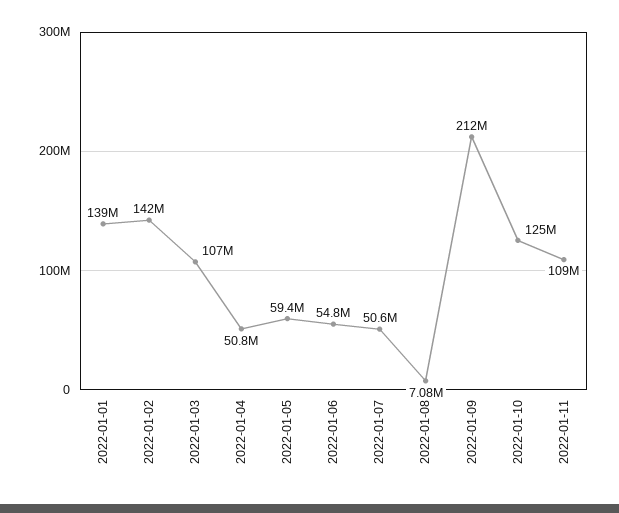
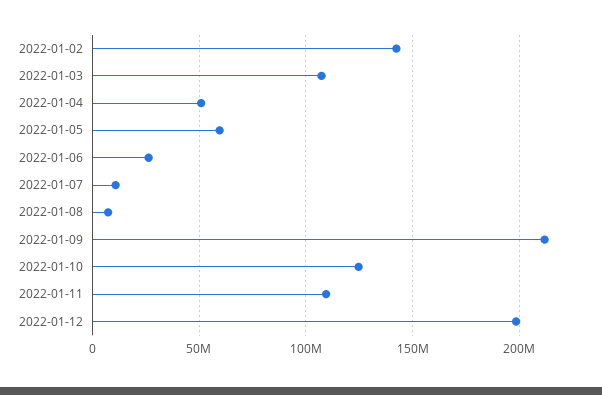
2022-01-01: 139000000 -> none
2022-01-06: 54800000 -> 25000000
2022-01-07: 50600000 -> 10000000
2022-01-12: none -> 200000000

